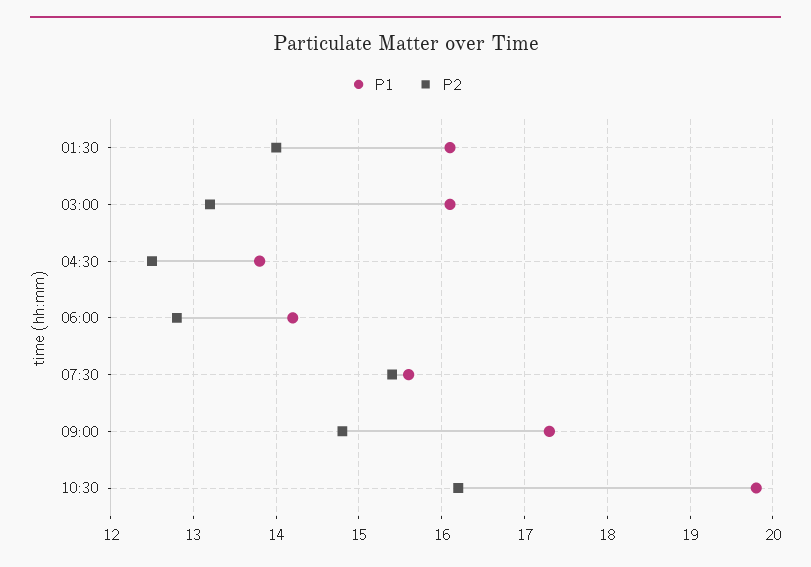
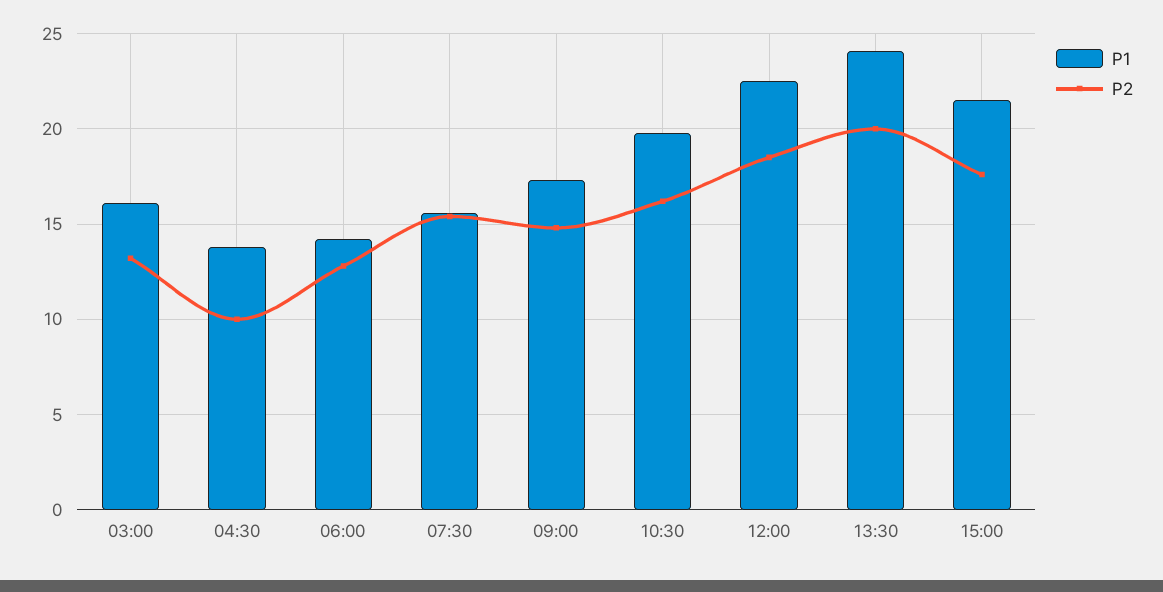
P1, 01:30: 16.1 -> none
P2, 01:30: 14 -> none
P2, 04:30: 12.5 -> 10
P1, 12:00: none -> 22.5
P2, 12:00: none -> 18.5
P1, 13:30: none -> 24
P2, 13:30: none -> 20
P1, 15:00: none -> 21.5
P2, 15:00: none -> 17.5

